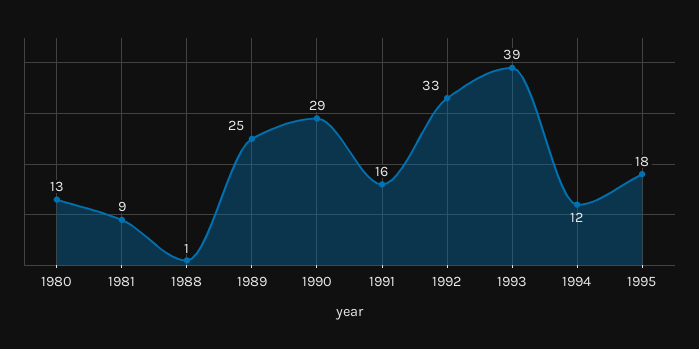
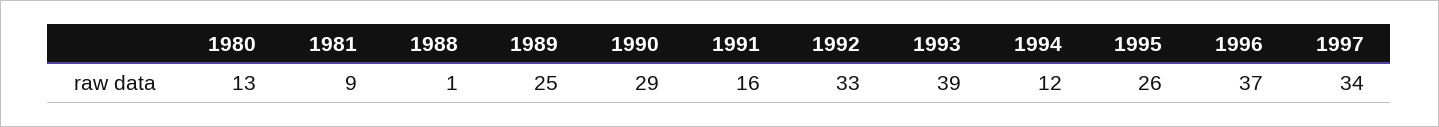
1995: 18 -> 26
1996: none -> 37
1997: none -> 34

